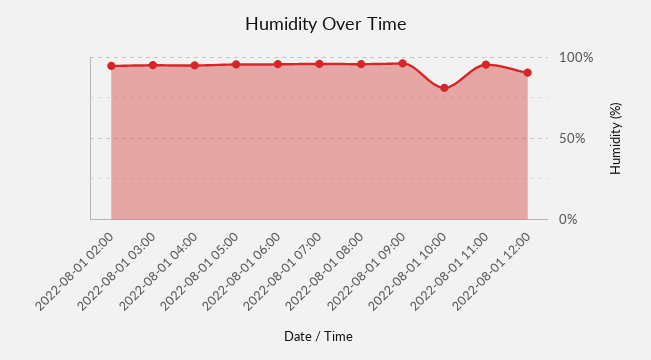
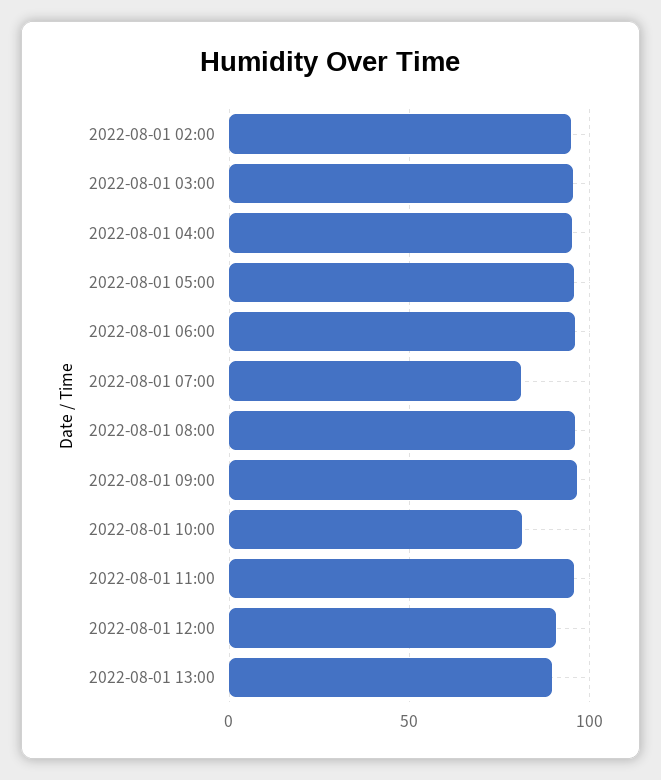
2022-08-01 07:00: 95 -> 80
2022-08-01 13:00: none -> 90

